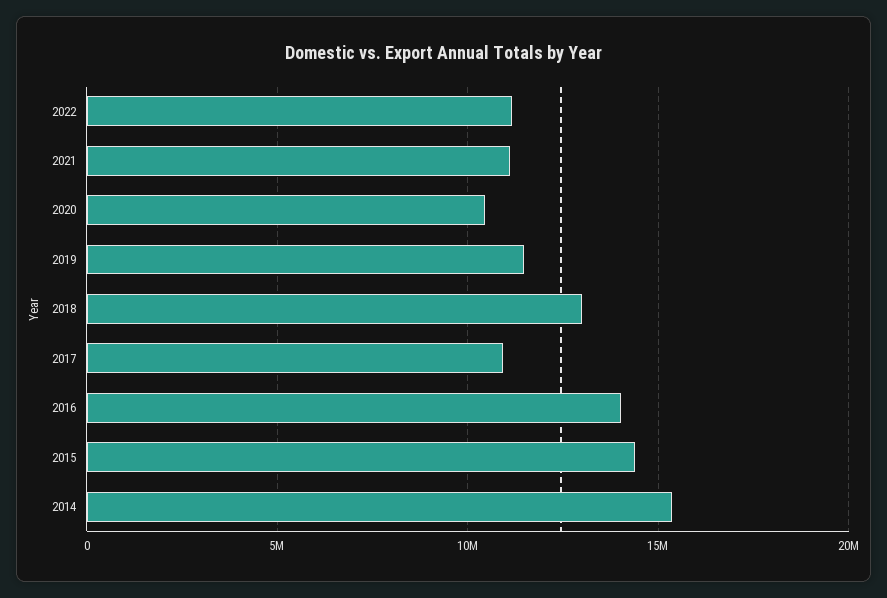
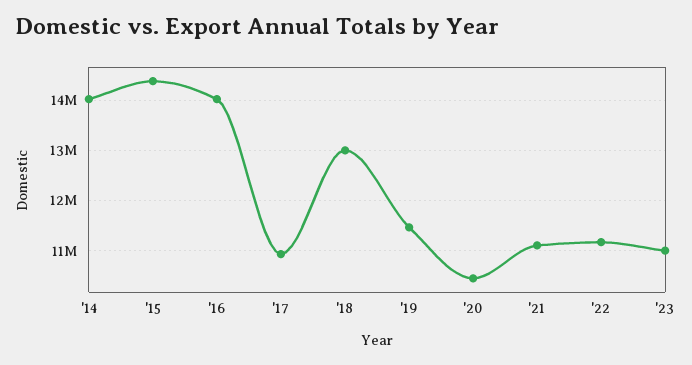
2014: 15500000 -> 14000000
'23: none -> 11000000

